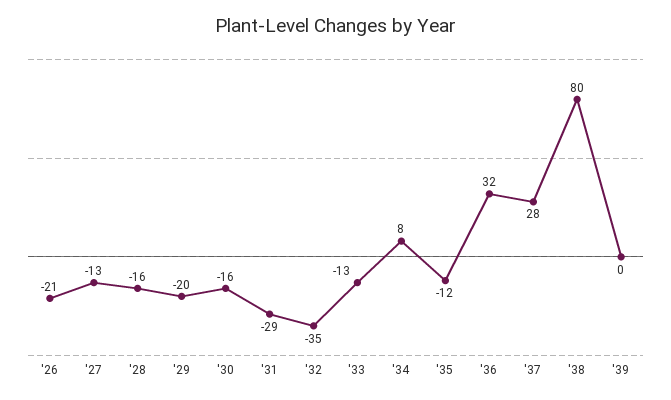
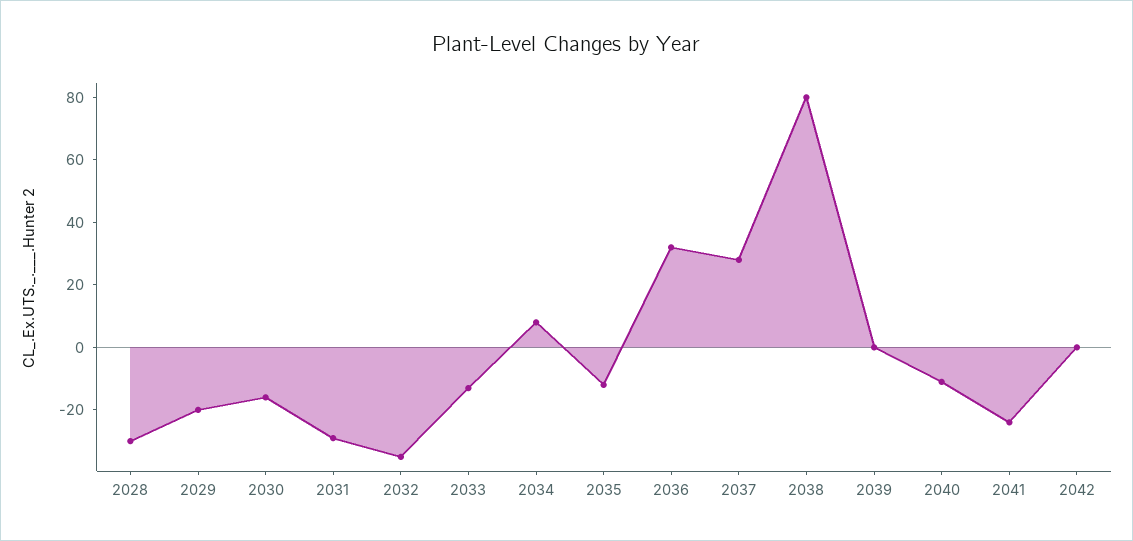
'26: -21 -> none
'27: -13 -> none
'28: -16 -> -30
2040: none -> -10
2041: none -> -25
2042: none -> 0

